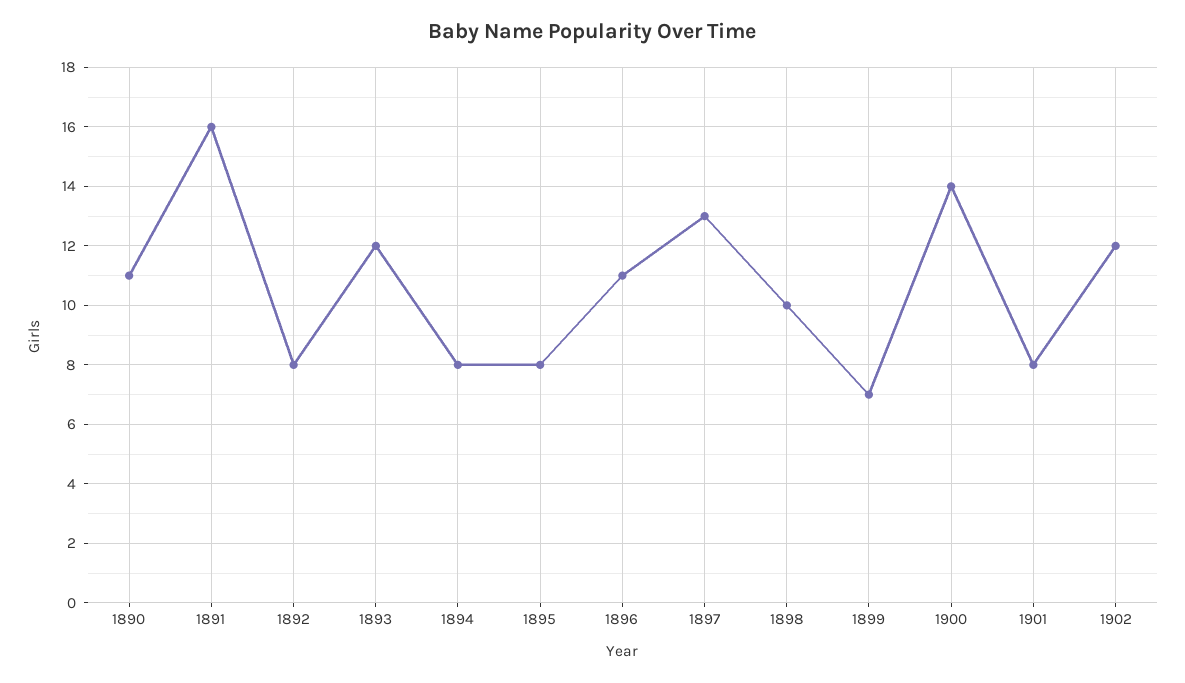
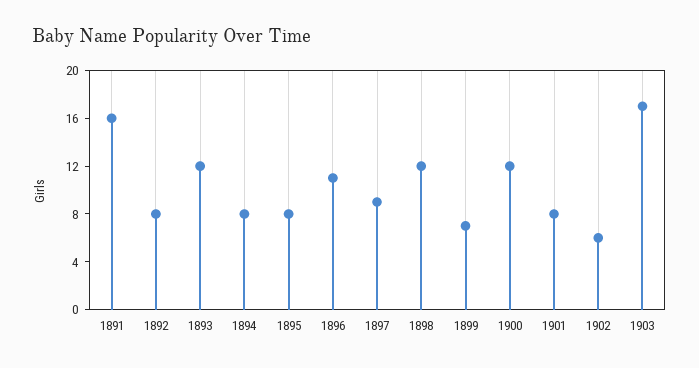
1890: 11 -> none
1897: 13 -> 9
1898: 10 -> 12
1900: 14 -> 12
1902: 12 -> 6
1903: none -> 17

